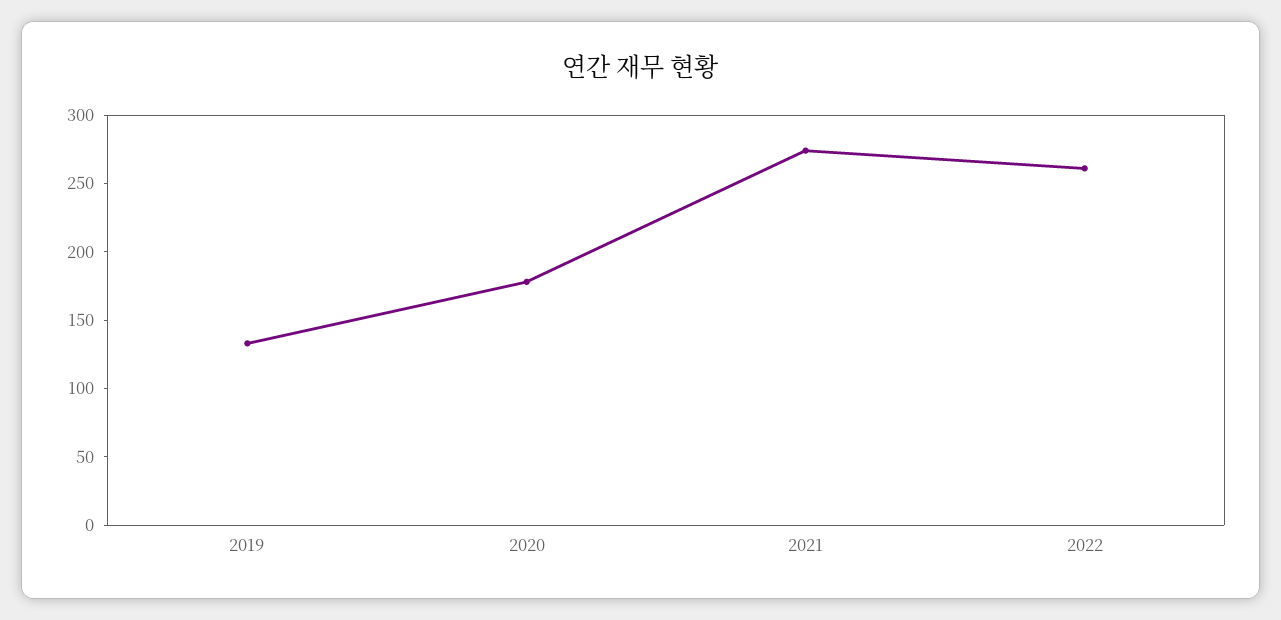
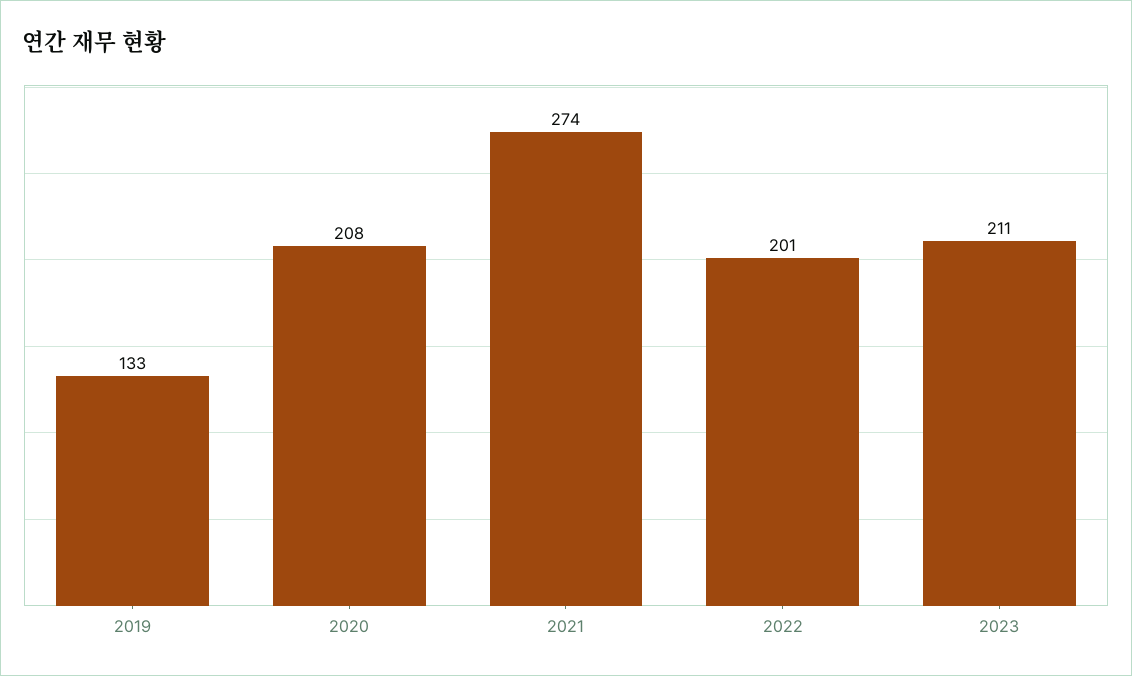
2020: 180 -> 208
2022: 260 -> 201
2023: none -> 211

